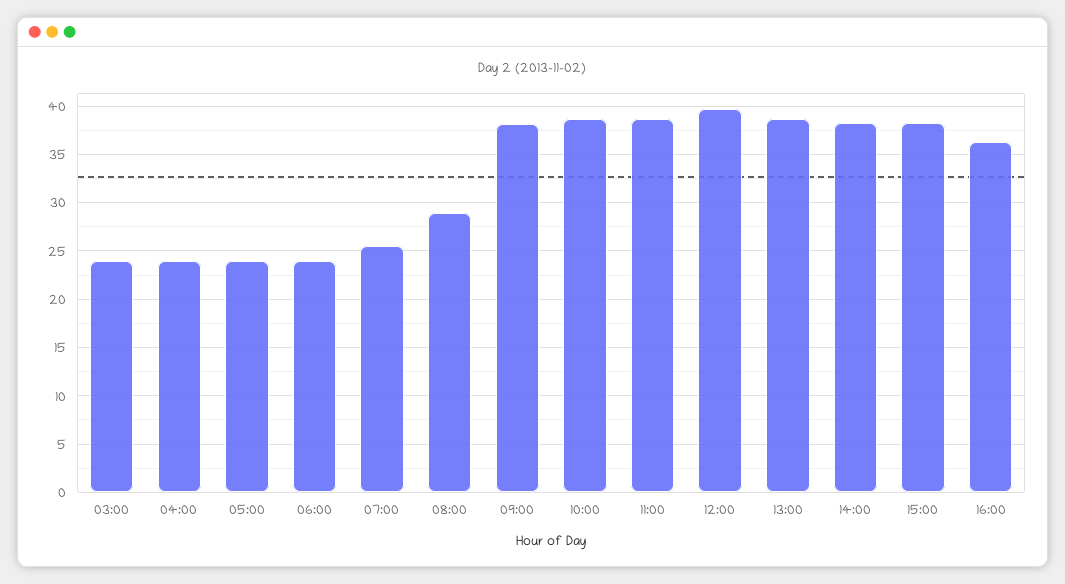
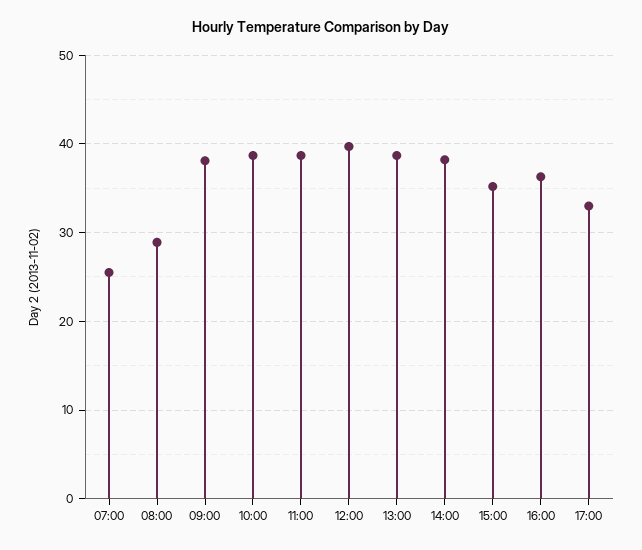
03:00: 24 -> none
04:00: 24 -> none
05:00: 24 -> none
06:00: 24 -> none
15:00: 38 -> 35
17:00: none -> 33

